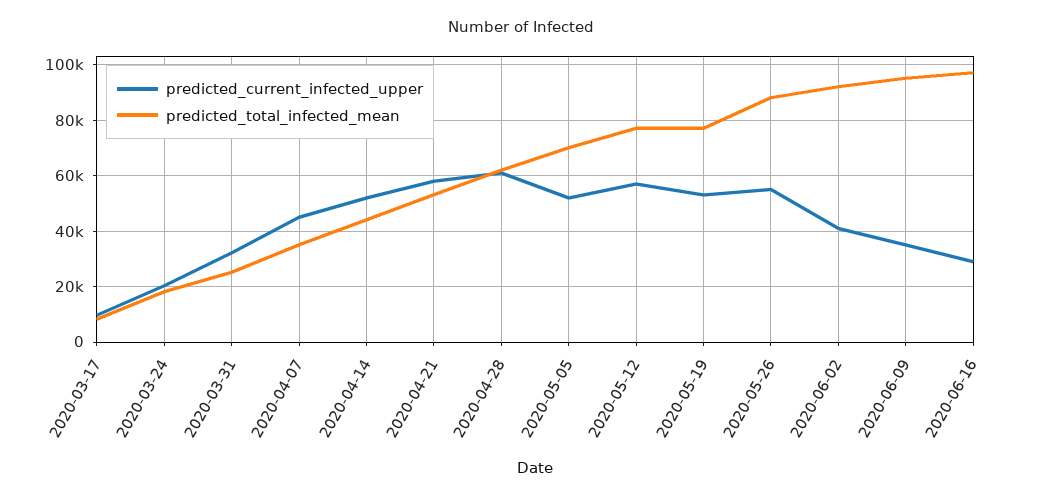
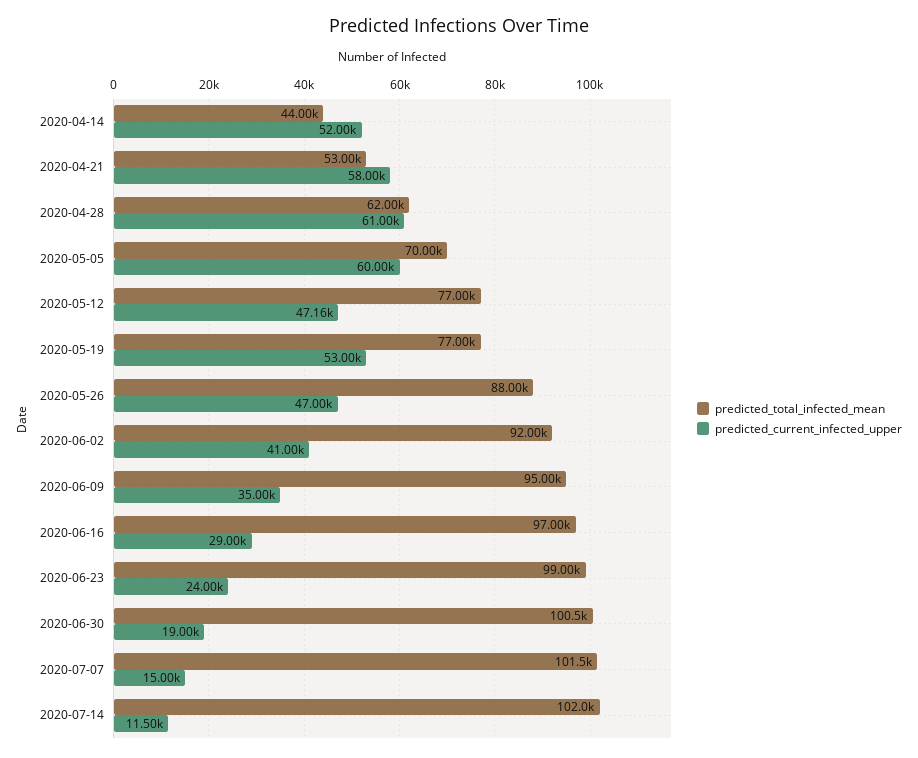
predicted_current_infected_upper, 2020-03-17: 10000 -> none
predicted_total_infected_mean, 2020-03-17: 7500 -> none
predicted_current_infected_upper, 2020-03-24: 20000 -> none
predicted_total_infected_mean, 2020-03-24: 17500 -> none
predicted_current_infected_upper, 2020-03-31: 32500 -> none
predicted_total_infected_mean, 2020-03-31: 25000 -> none
predicted_current_infected_upper, 2020-04-07: 45000 -> none
predicted_total_infected_mean, 2020-04-07: 35000 -> none
predicted_current_infected_upper, 2020-05-05: 52500 -> 60000
predicted_current_infected_upper, 2020-05-12: 57500 -> 47160
predicted_current_infected_upper, 2020-05-26: 55000 -> 47000
predicted_total_infected_mean, 2020-06-23: none -> 99000
predicted_current_infected_upper, 2020-06-23: none -> 24000
predicted_total_infected_mean, 2020-06-30: none -> 100500
predicted_current_infected_upper, 2020-06-30: none -> 19000
predicted_total_infected_mean, 2020-07-07: none -> 101500
predicted_current_infected_upper, 2020-07-07: none -> 15000
predicted_total_infected_mean, 2020-07-14: none -> 102000
predicted_current_infected_upper, 2020-07-14: none -> 11500

